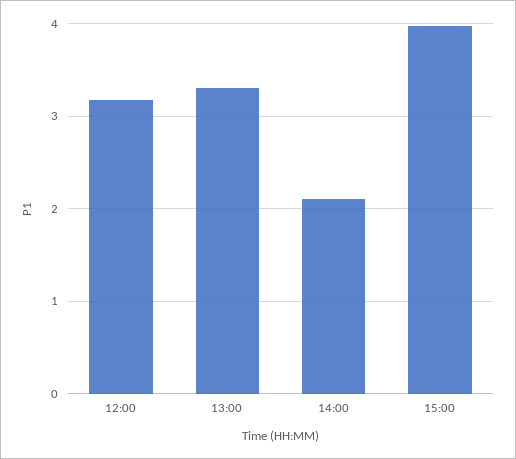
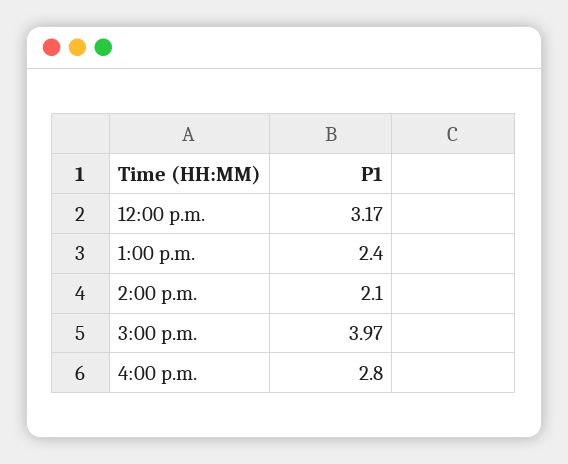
13:00: 3.3 -> 2.4
4:00 p.m.: none -> 2.8

